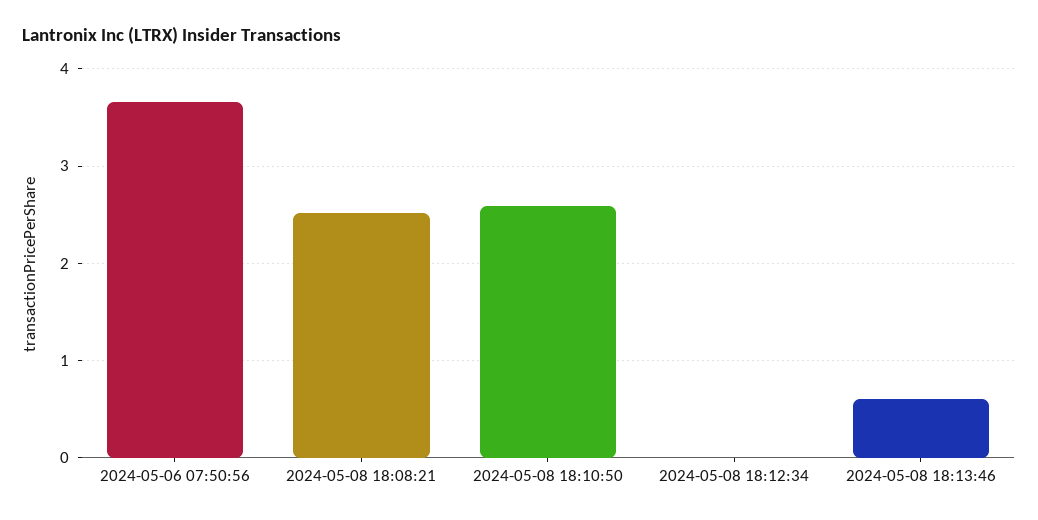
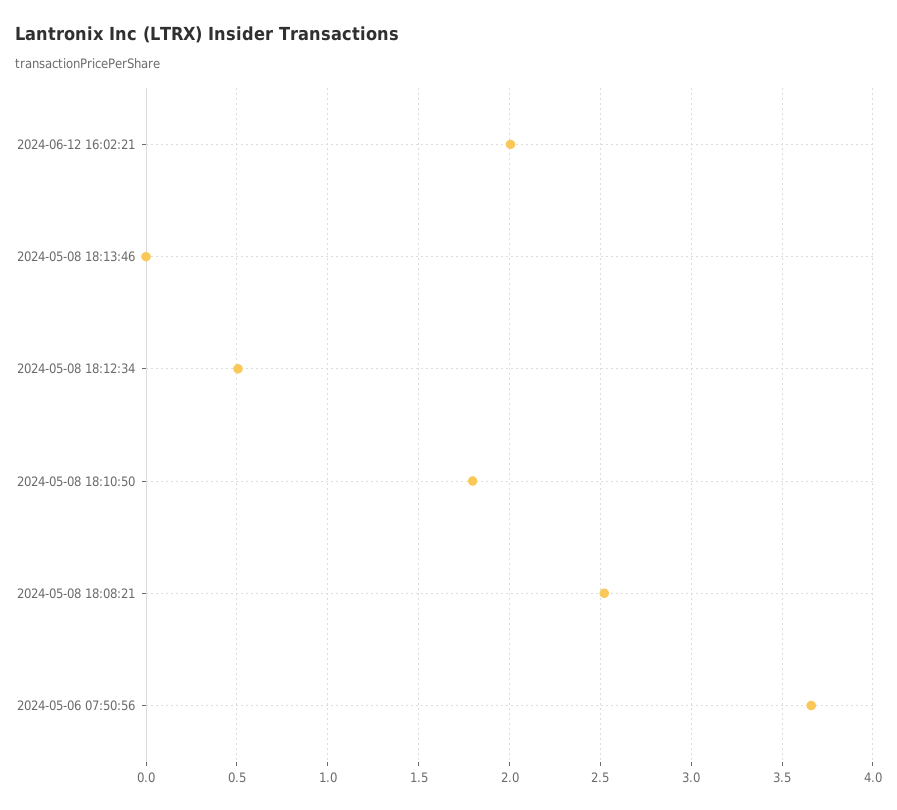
2024-05-08 18:10:50: 2.6 -> 1.8
2024-05-08 18:12:34: 0 -> 0.5
2024-05-08 18:13:46: 0.6 -> 0
2024-06-12 16:02:21: none -> 2

